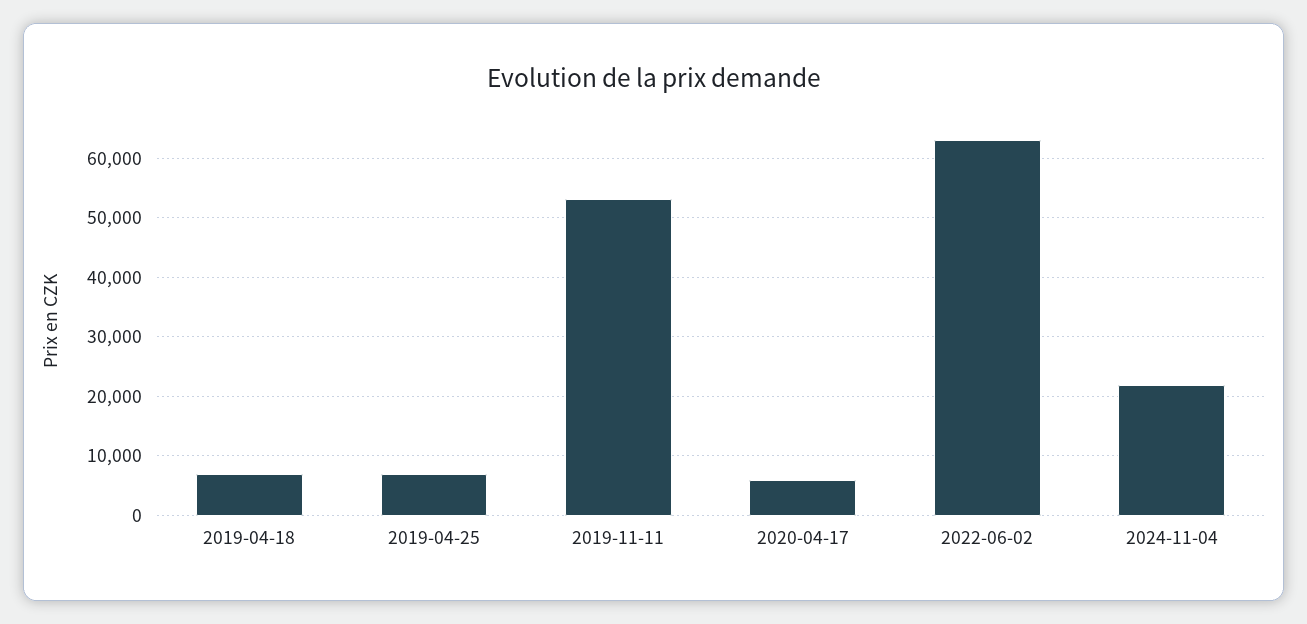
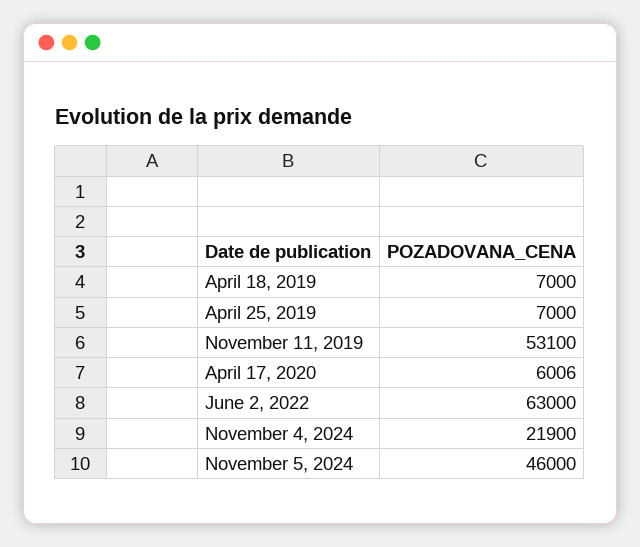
November 5, 2024: none -> 46000

